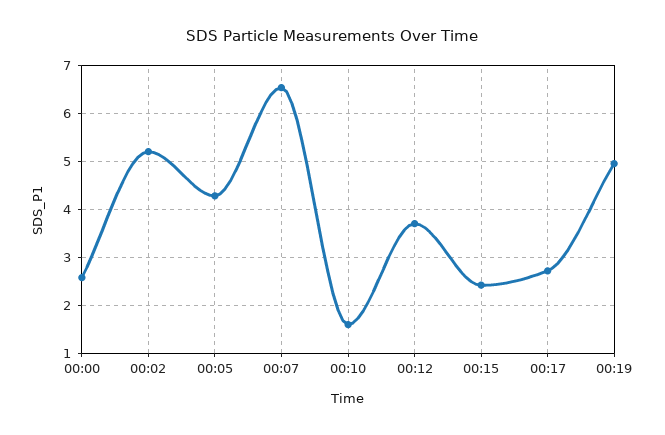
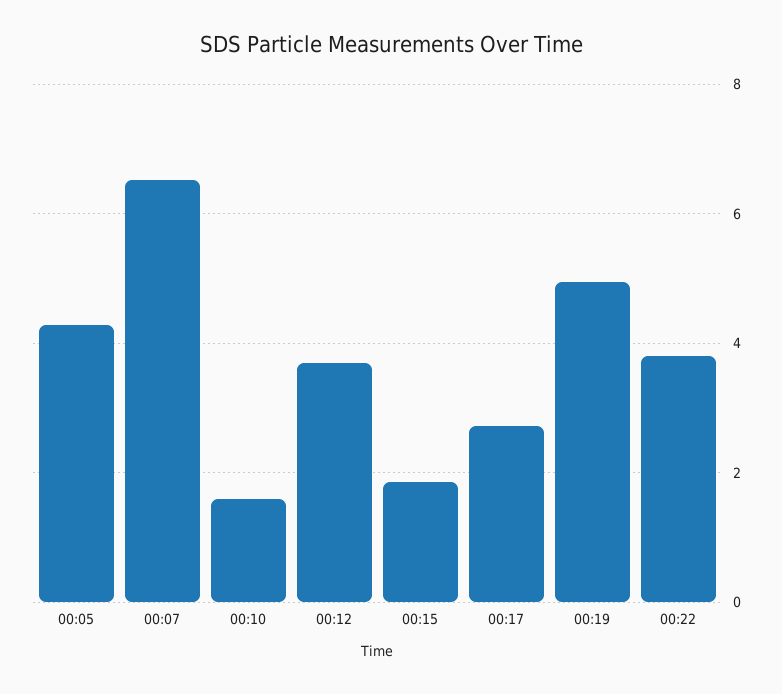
00:00: 2.6 -> none
00:02: 5.2 -> none
00:15: 2.4 -> 1.8
00:22: none -> 3.8

